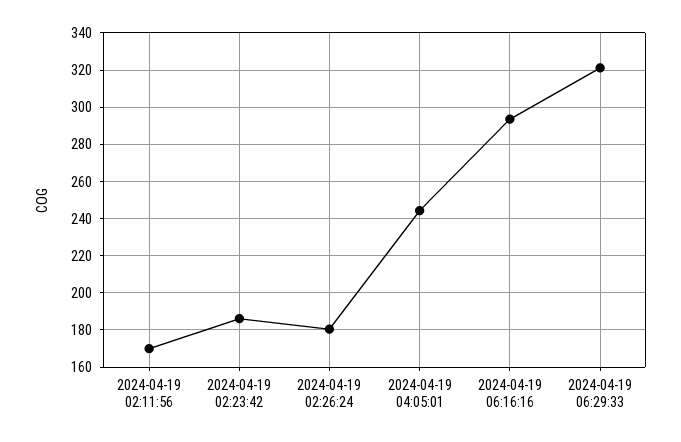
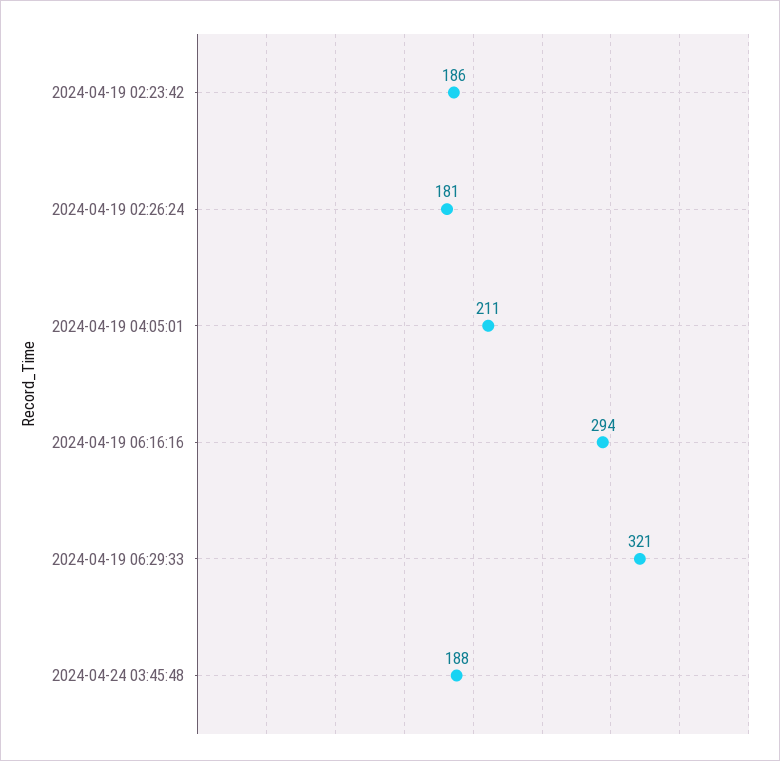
2024-04-19 02:11:56: 170 -> none
2024-04-19 04:05:01: 245 -> 211
2024-04-24 03:45:48: none -> 188

